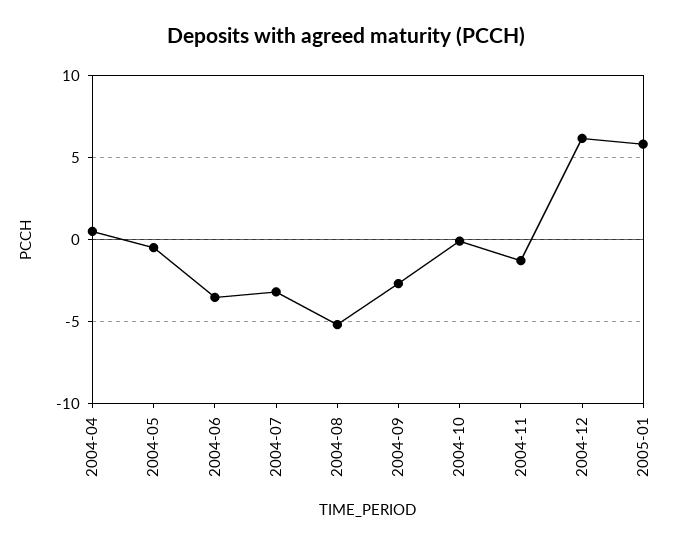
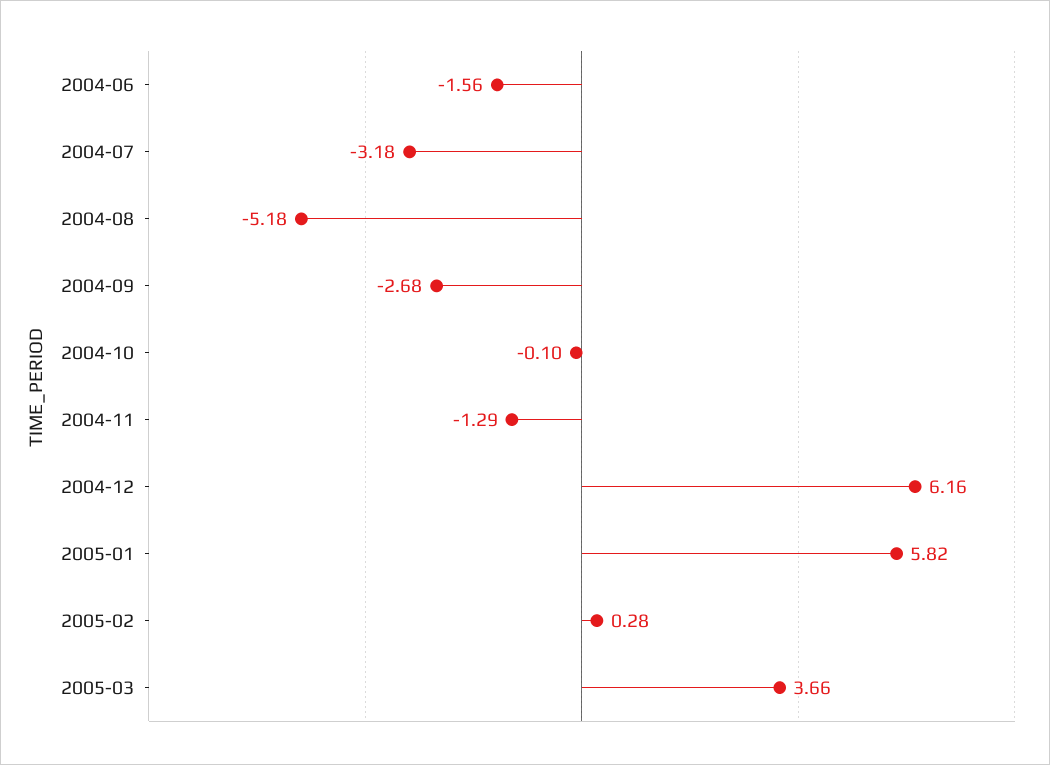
2004-04: 0.5 -> none
2004-05: -0.5 -> none
2004-06: -3.5 -> -1.56
2005-02: none -> 0.28
2005-03: none -> 3.66

